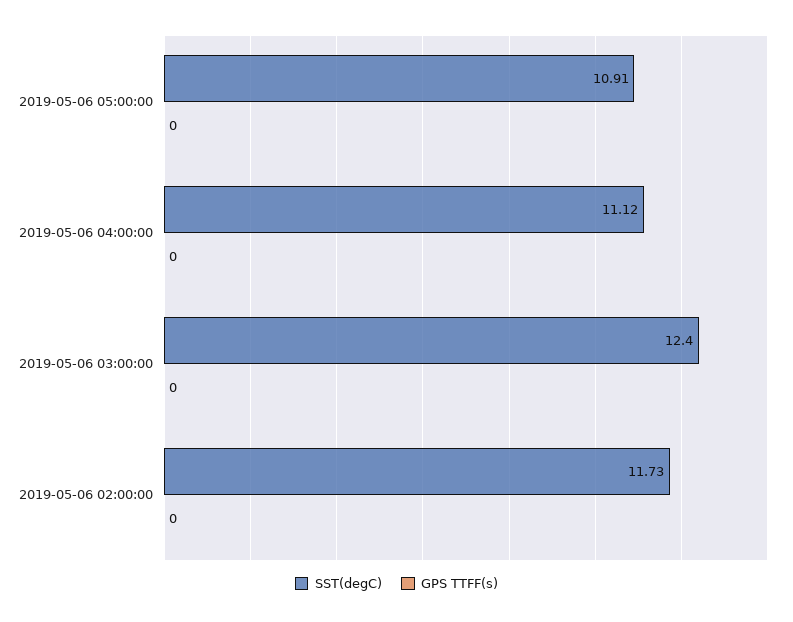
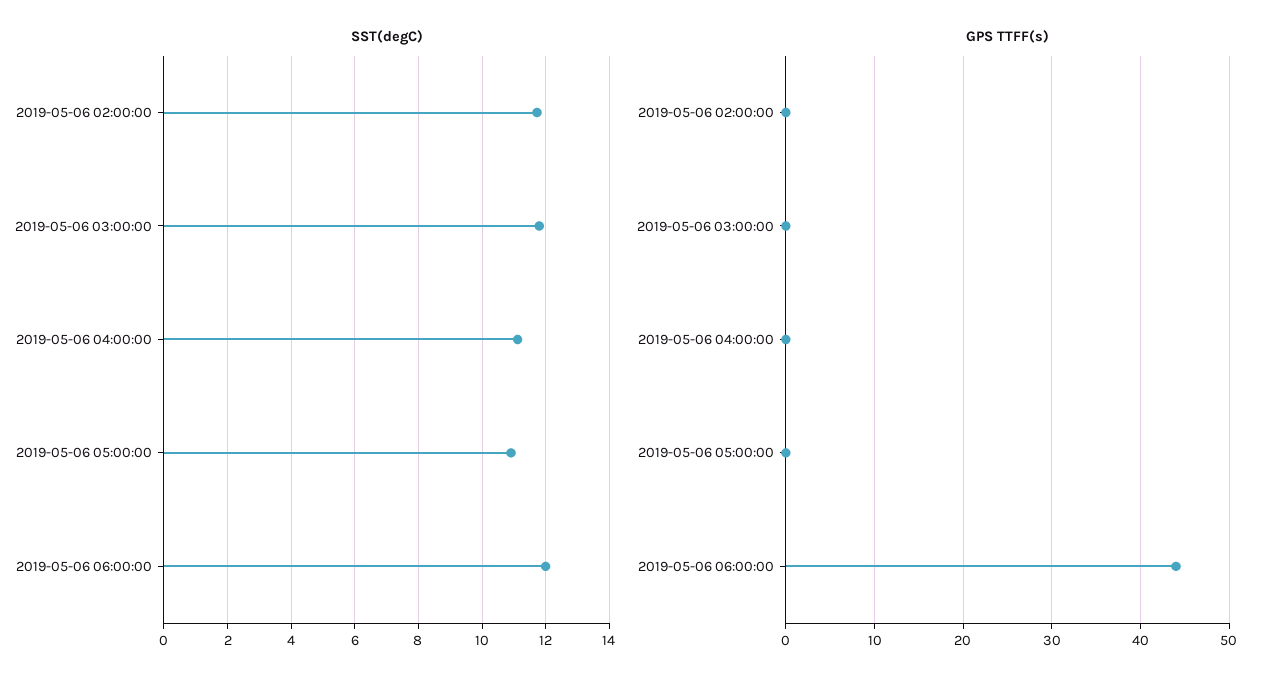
SST(degC), 2019-05-06 03:00:00: 12.4 -> 11.8
SST(degC), 2019-05-06 06:00:00: none -> 12
GPS TTFF(s), 2019-05-06 06:00:00: none -> 44

